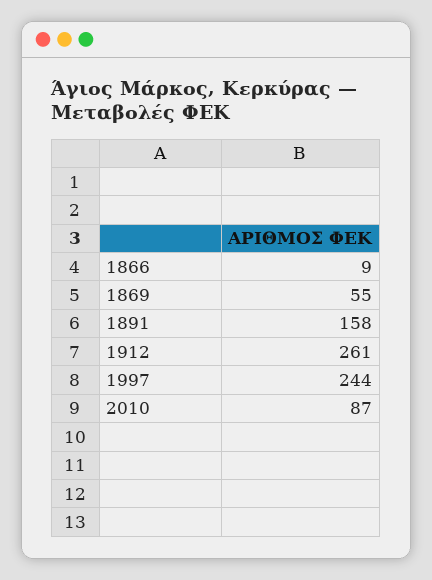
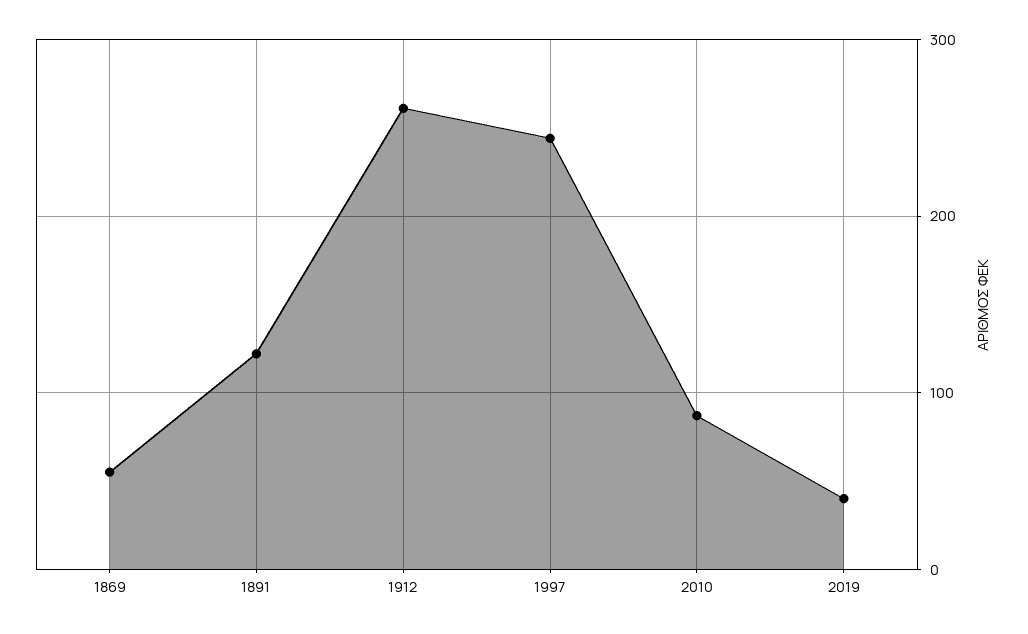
1866: 9 -> none
1891: 158 -> 120
2019: none -> 40

